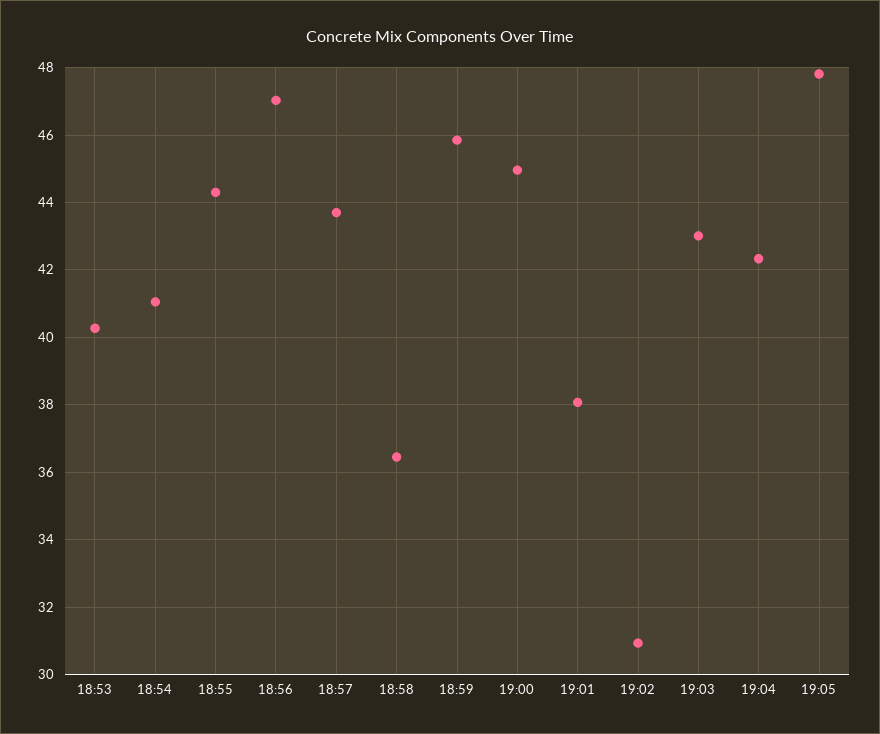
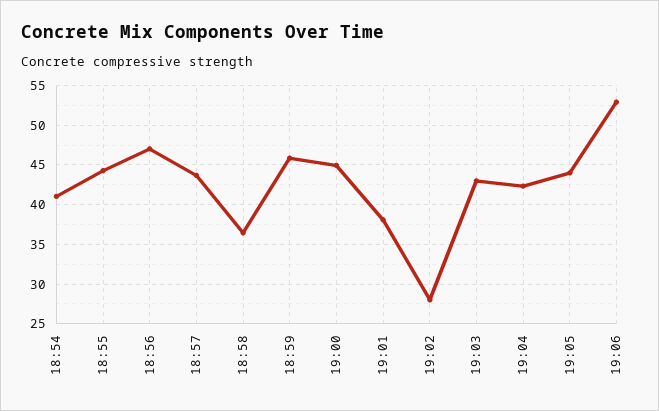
18:53: 40.2 -> none
19:02: 31 -> 28
19:05: 47.8 -> 44
19:06: none -> 53

